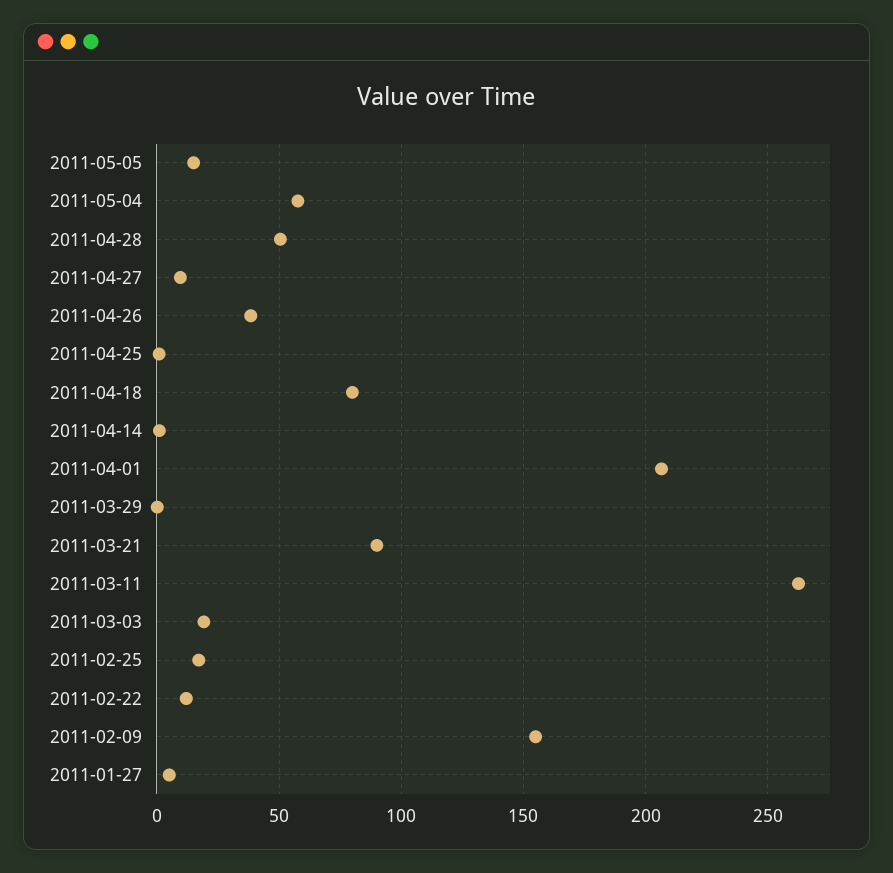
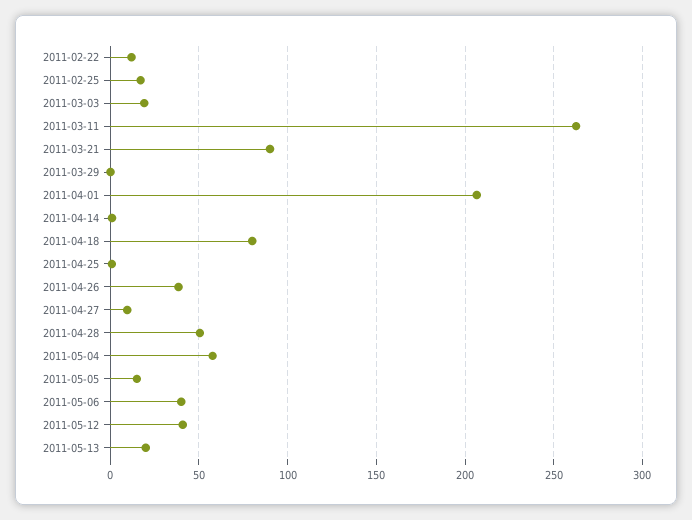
2011-02-09: 155 -> none
2011-01-27: 5 -> none
2011-05-06: none -> 40
2011-05-12: none -> 40
2011-05-13: none -> 20

